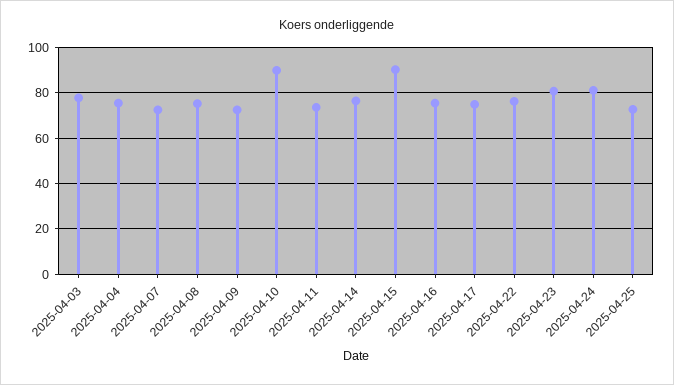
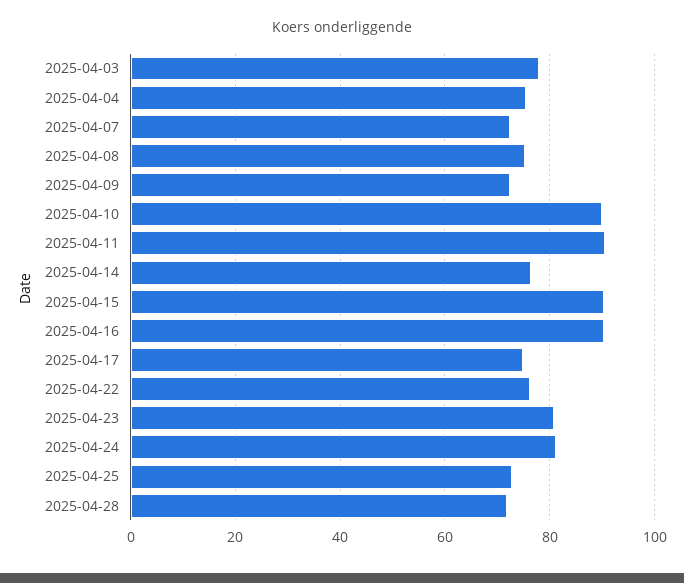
2025-04-11: 75 -> 90
2025-04-16: 75 -> 90
2025-04-28: none -> 72

